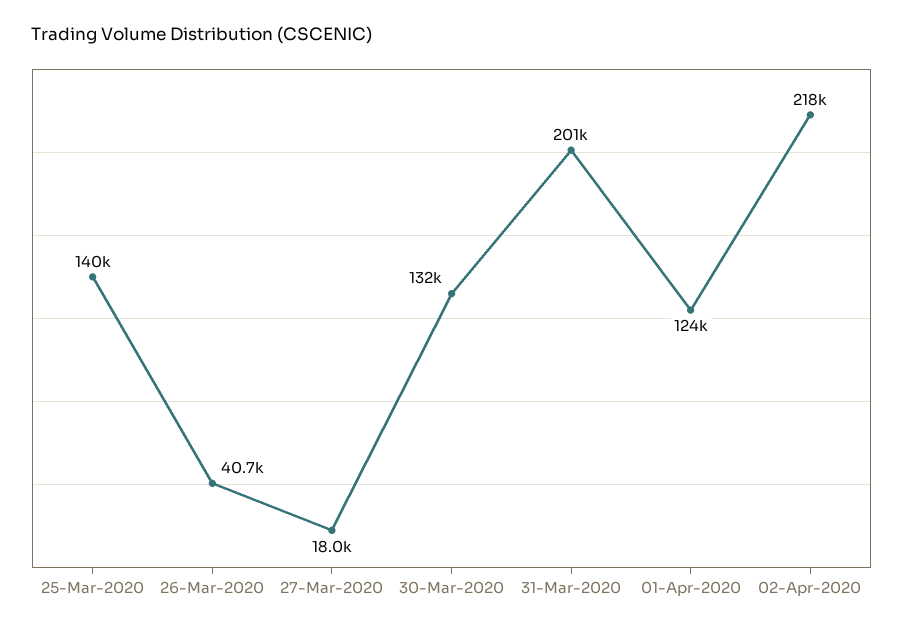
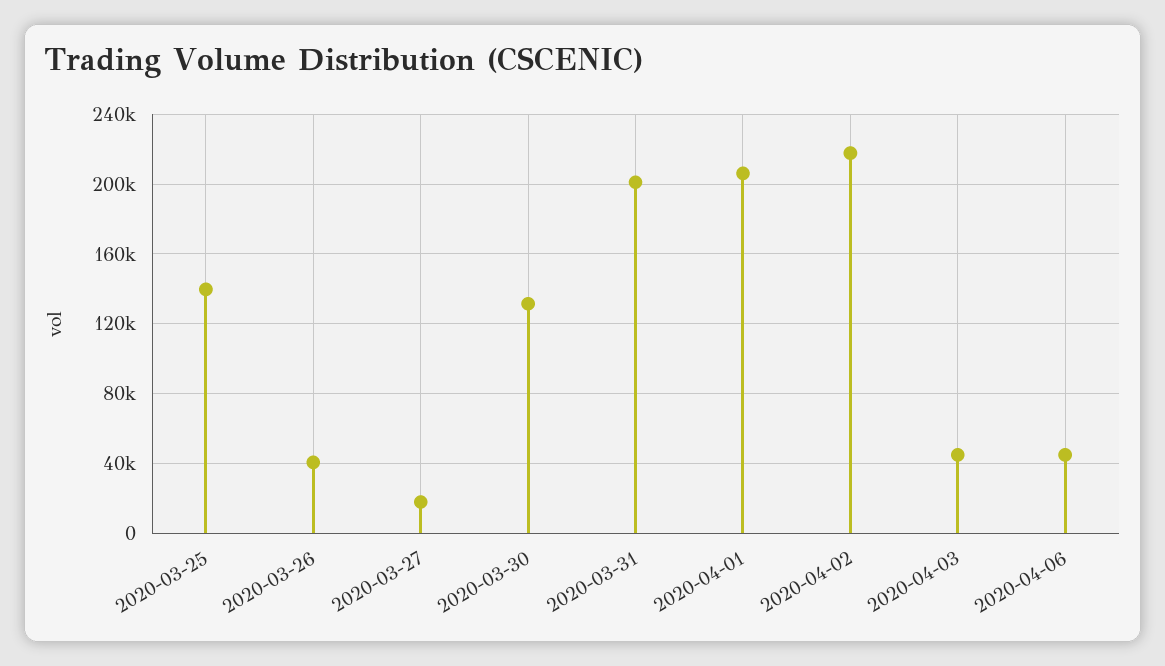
01-Apr-2020: 124000 -> 205000
2020-04-03: none -> 45000
2020-04-06: none -> 45000

